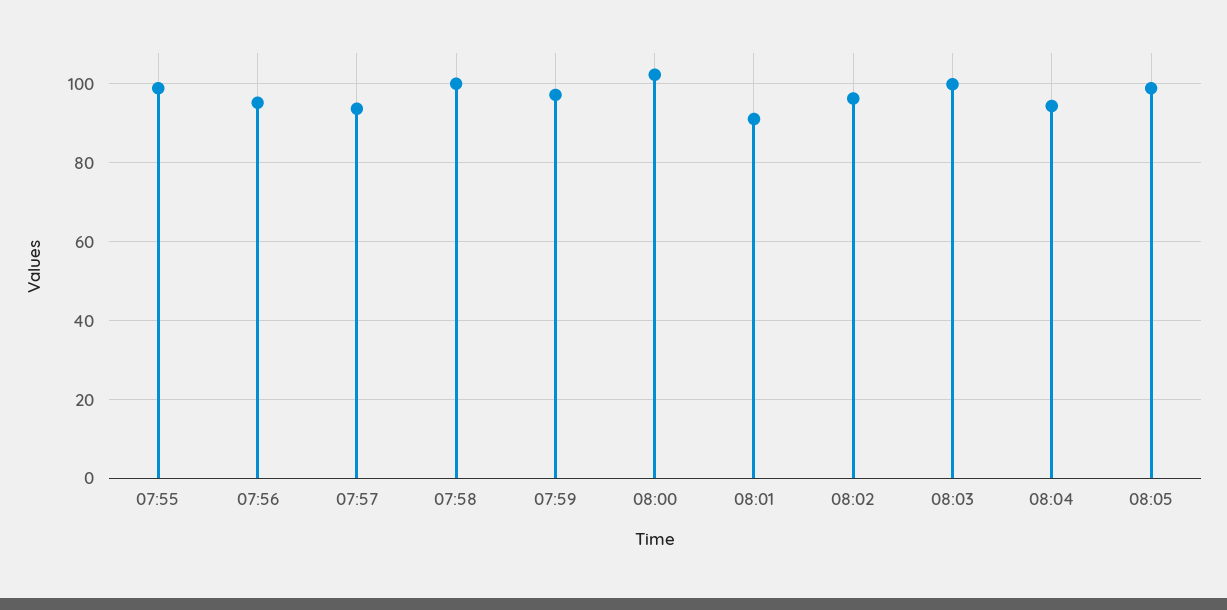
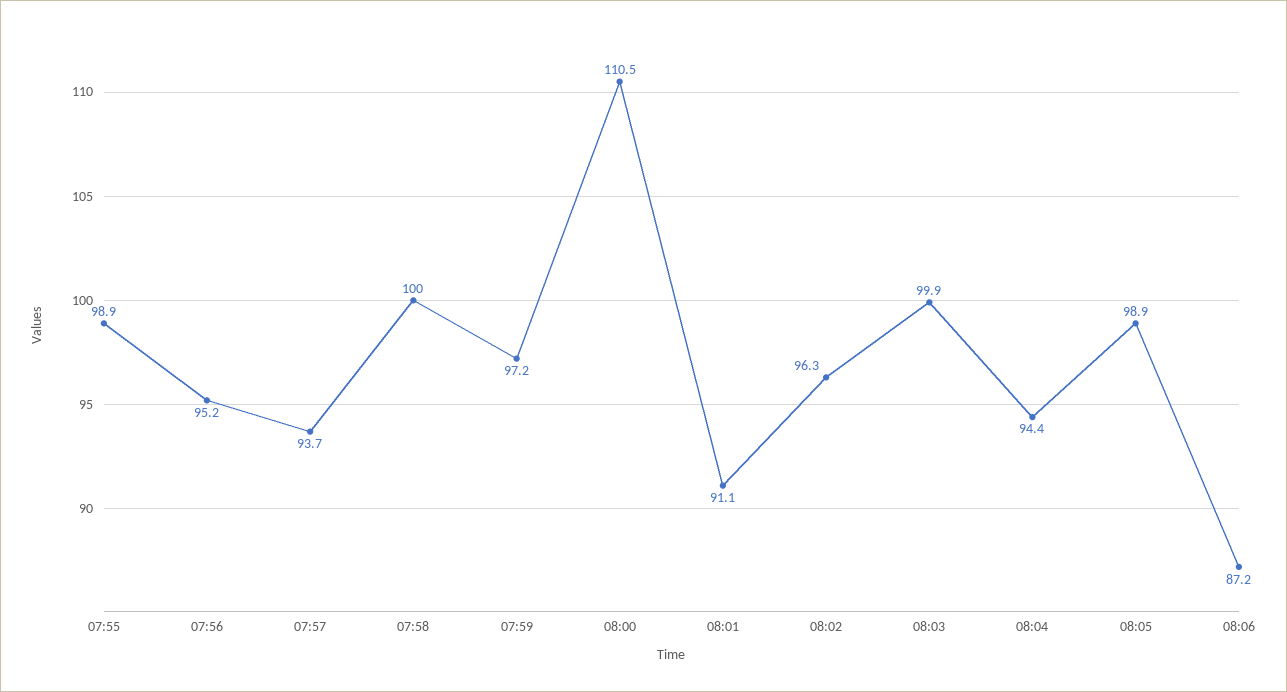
08:00: 102 -> 110.5
08:06: none -> 87.2

